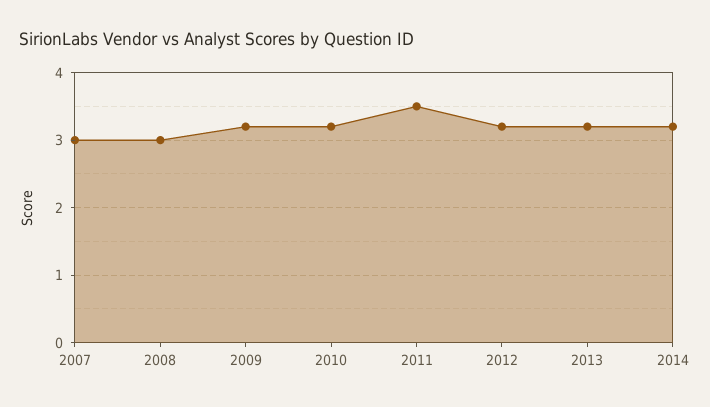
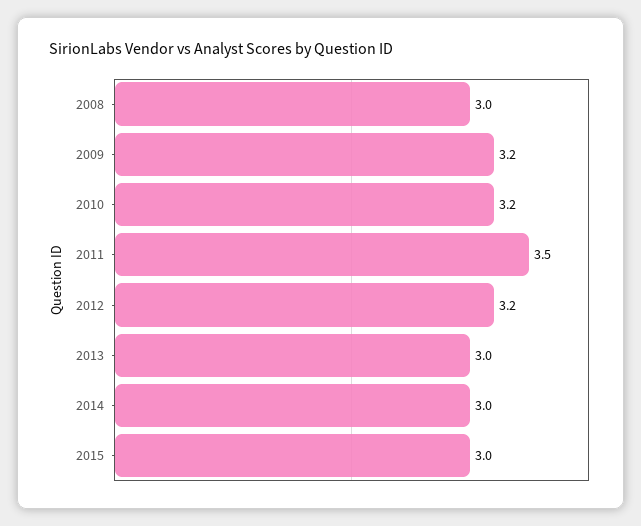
2007: 3 -> none
2013: 3.2 -> 3
2014: 3.2 -> 3
2015: none -> 3

